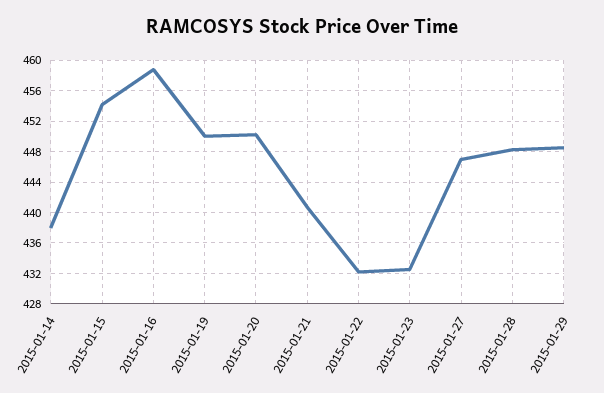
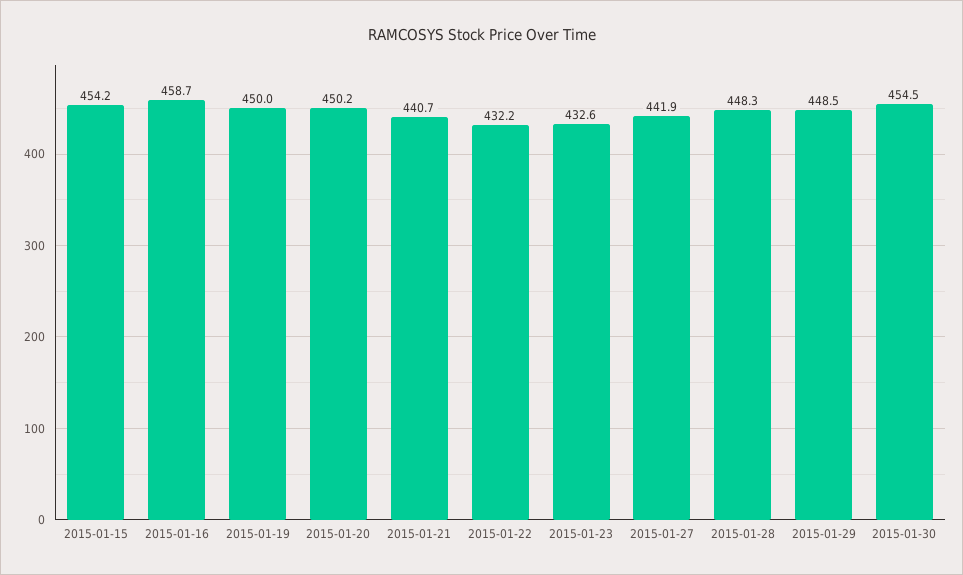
2015-01-14: 438 -> none
2015-01-27: 447 -> 441.9
2015-01-30: none -> 454.5

